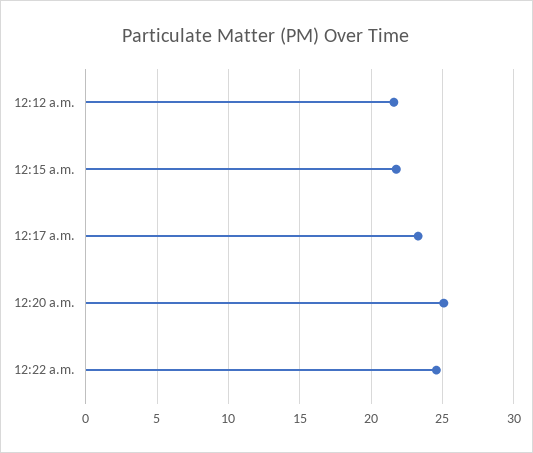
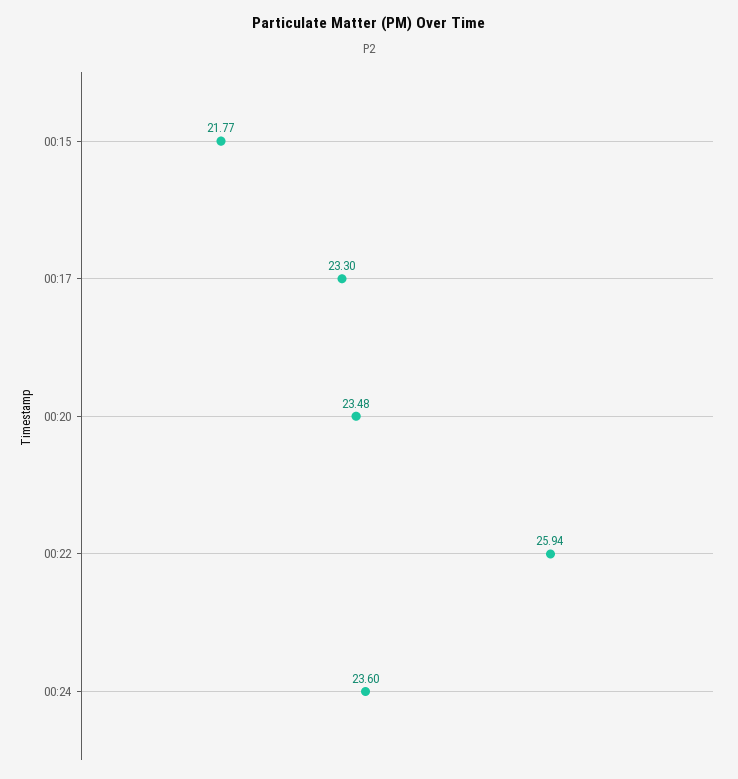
12:12 a.m.: 21.5 -> none
12:20 a.m.: 25 -> 23.48
12:22 a.m.: 24.5 -> 25.94
00:24: none -> 23.6

